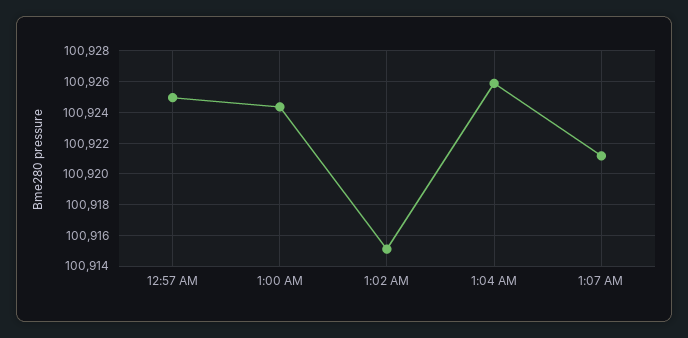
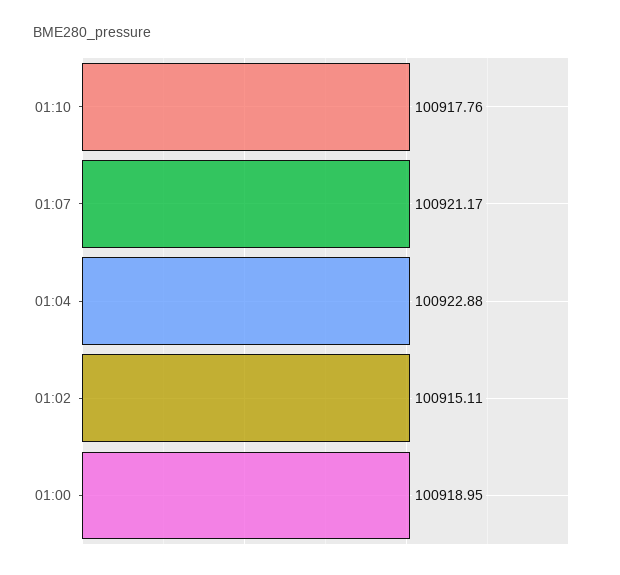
12:57 AM: 100925 -> none
1:00 AM: 100924.5 -> 100918.95
1:04 AM: 100926 -> 100922.88
01:10: none -> 100917.76

